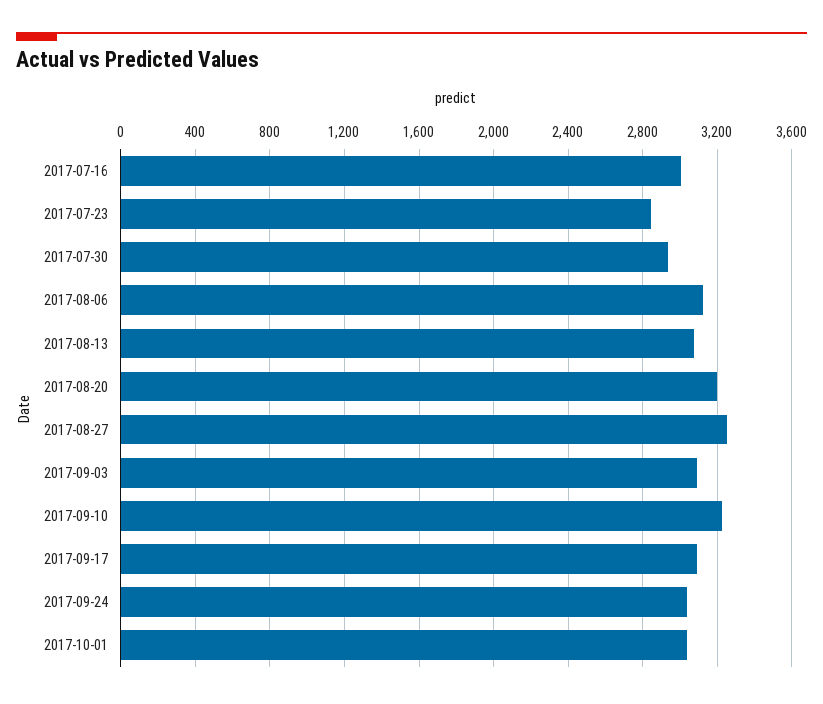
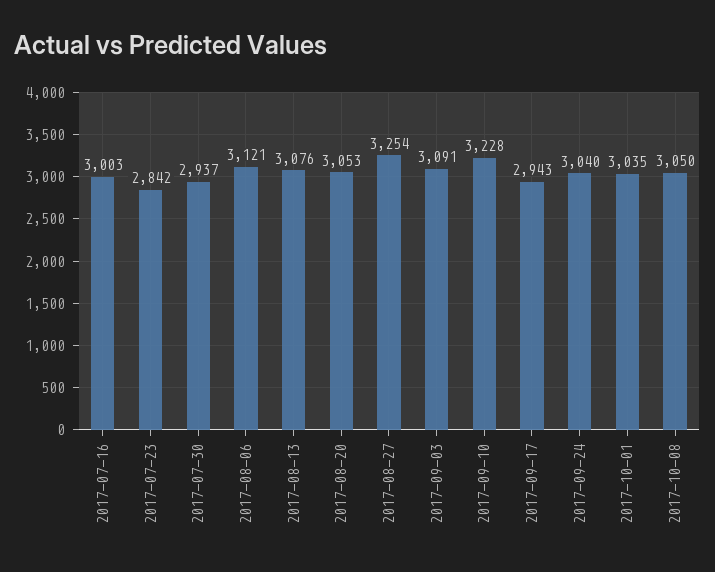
2017-08-20: 3200 -> 3053
2017-09-17: 3100 -> 2943
2017-10-08: none -> 3050

